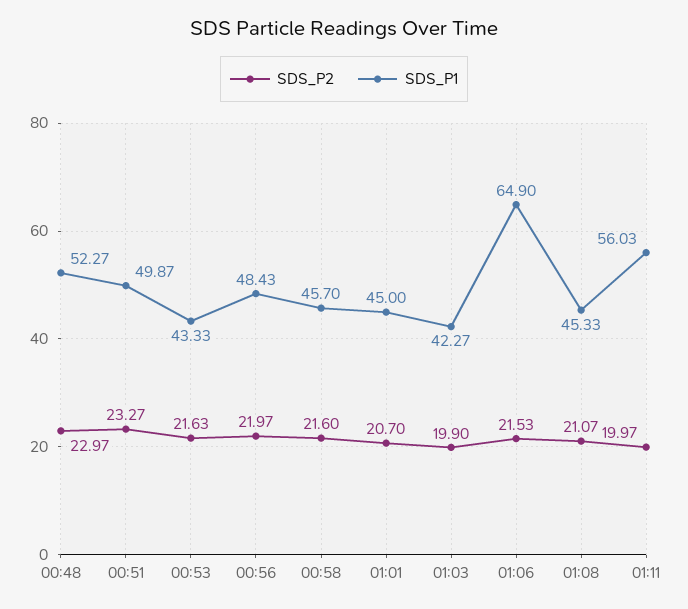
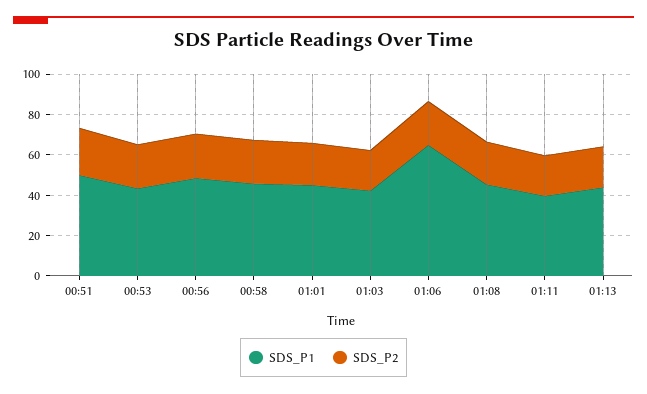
SDS_P2, 00:48: 22.97 -> none
SDS_P1, 00:48: 52.27 -> none
SDS_P1, 01:11: 56.03 -> 40
SDS_P1, 01:13: none -> 45
SDS_P2, 01:13: none -> 20

